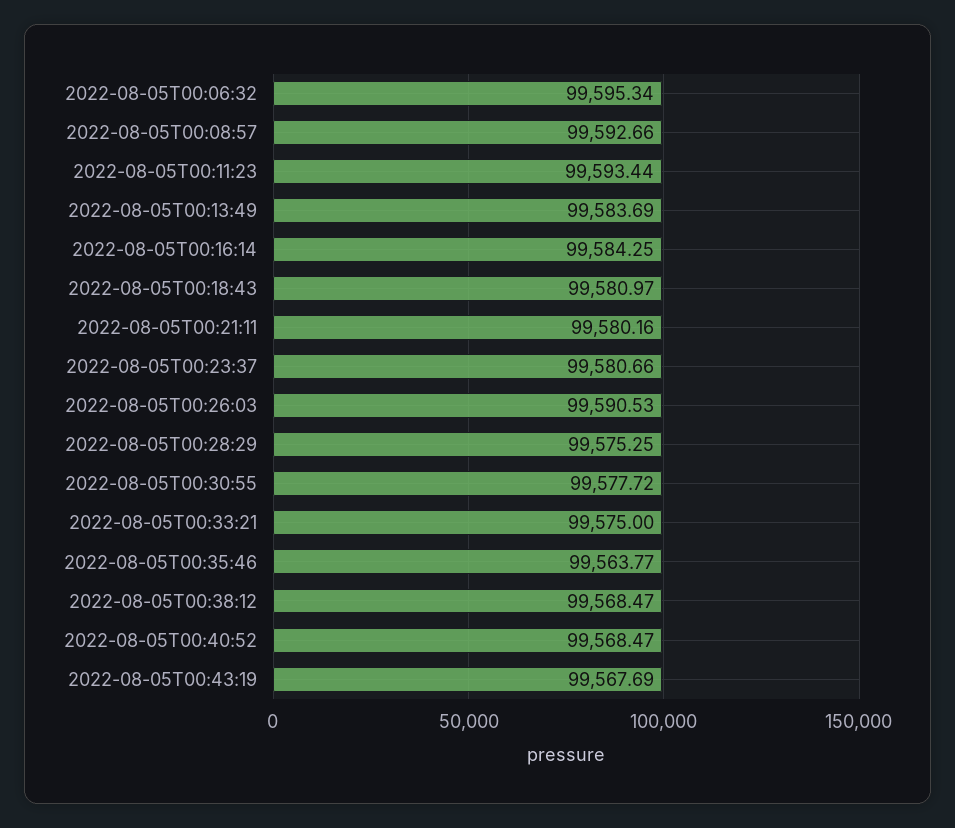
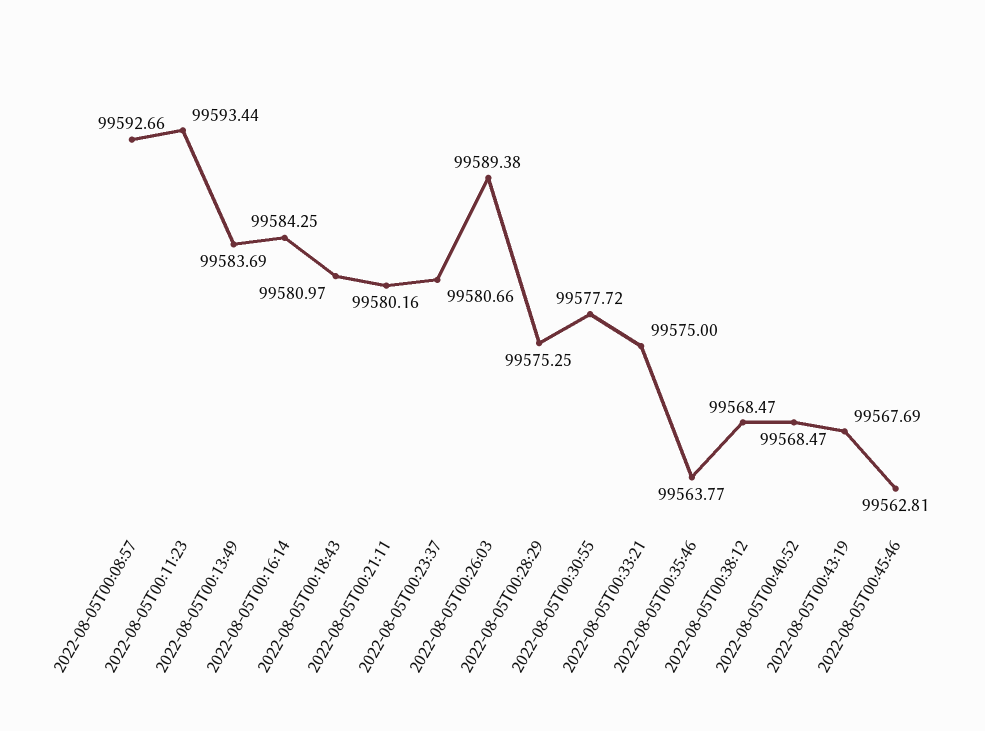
2022-08-05T00:06:32: 99595.34 -> none
2022-08-05T00:26:03: 99590.53 -> 99589.38
2022-08-05T00:45:46: none -> 99562.81

